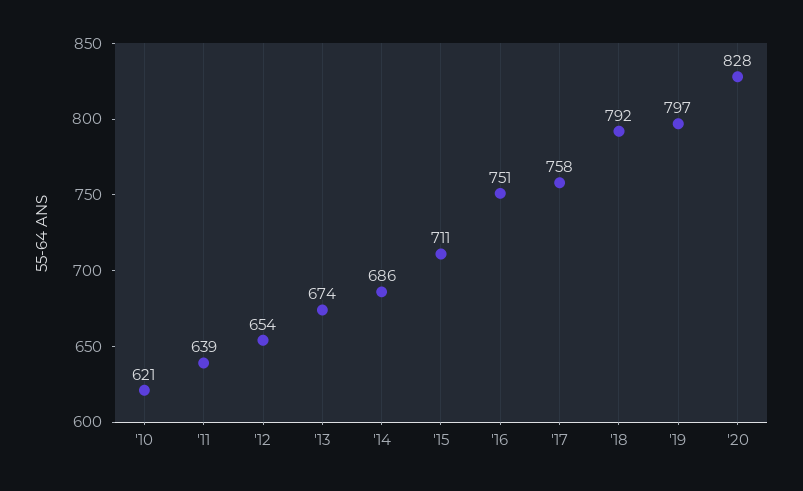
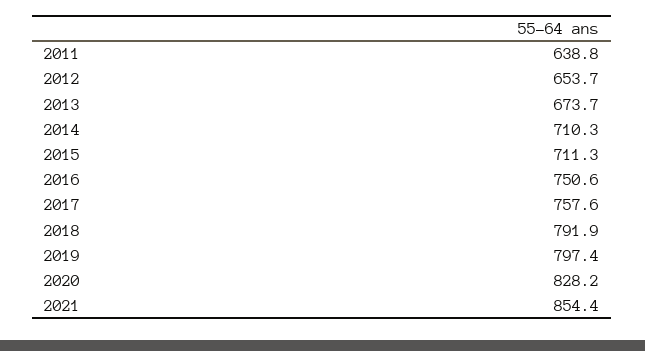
'10: 621 -> none
'14: 686 -> 710.3
2021: none -> 854.4

